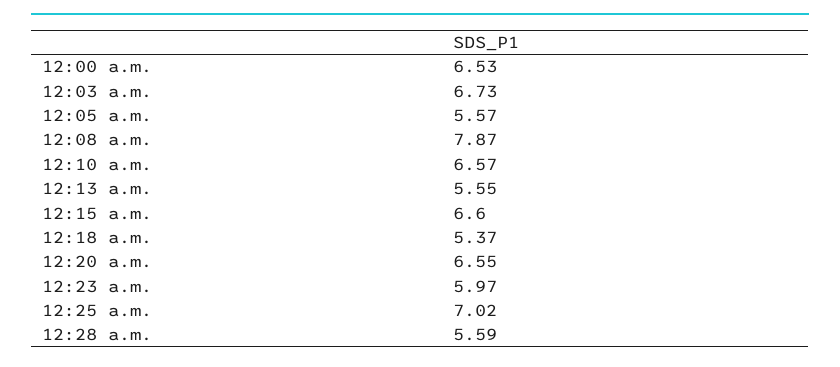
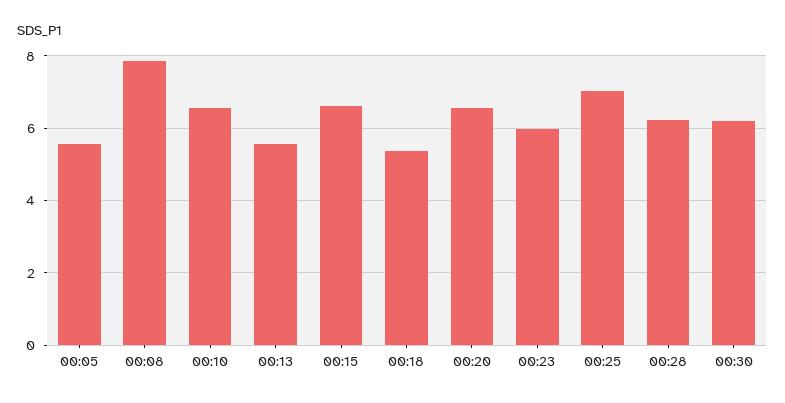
12:00 a.m.: 6.53 -> none
12:03 a.m.: 6.73 -> none
12:28 a.m.: 5.59 -> 6.2
00:30: none -> 6.2

